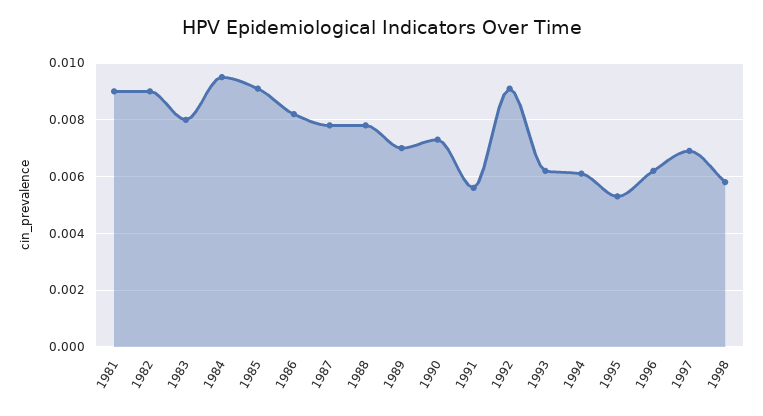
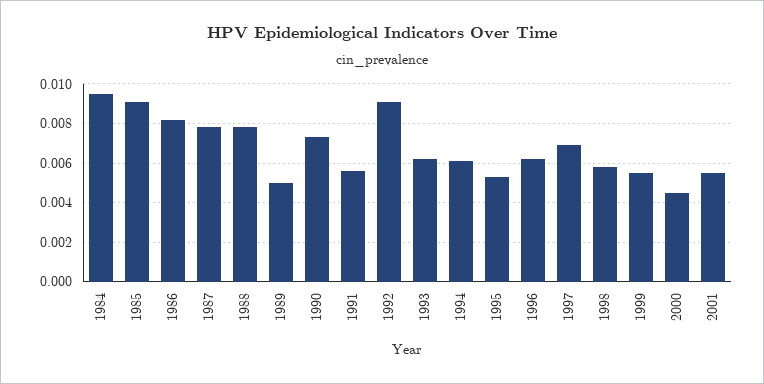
1981: 0.009 -> none
1982: 0.009 -> none
1983: 0.008 -> none
1989: 0.007 -> 0.005
1999: none -> 0.0055
2000: none -> 0.0045
2001: none -> 0.0055

